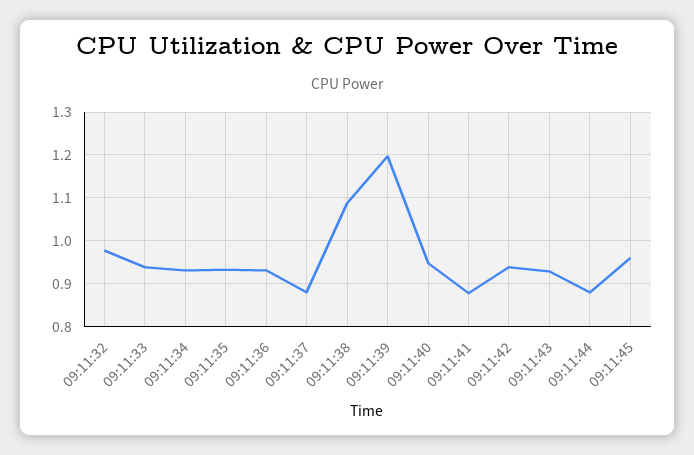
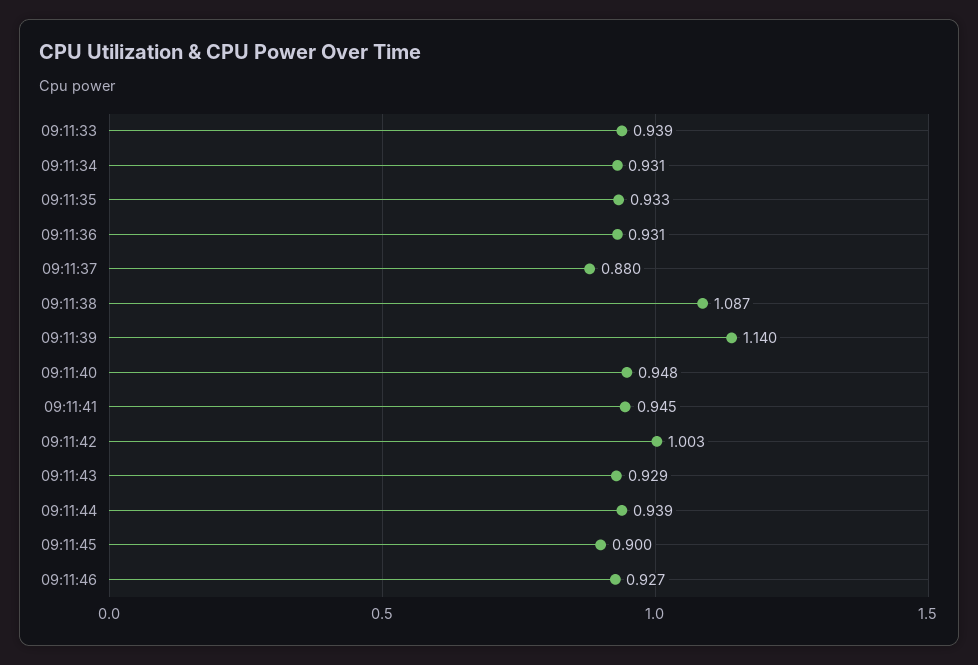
09:11:32: 0.98 -> none
09:11:39: 1.2 -> 1.14
09:11:41: 0.88 -> 0.945
09:11:42: 0.94 -> 1.003
09:11:44: 0.88 -> 0.939
09:11:45: 0.96 -> 0.9
09:11:46: none -> 0.927

